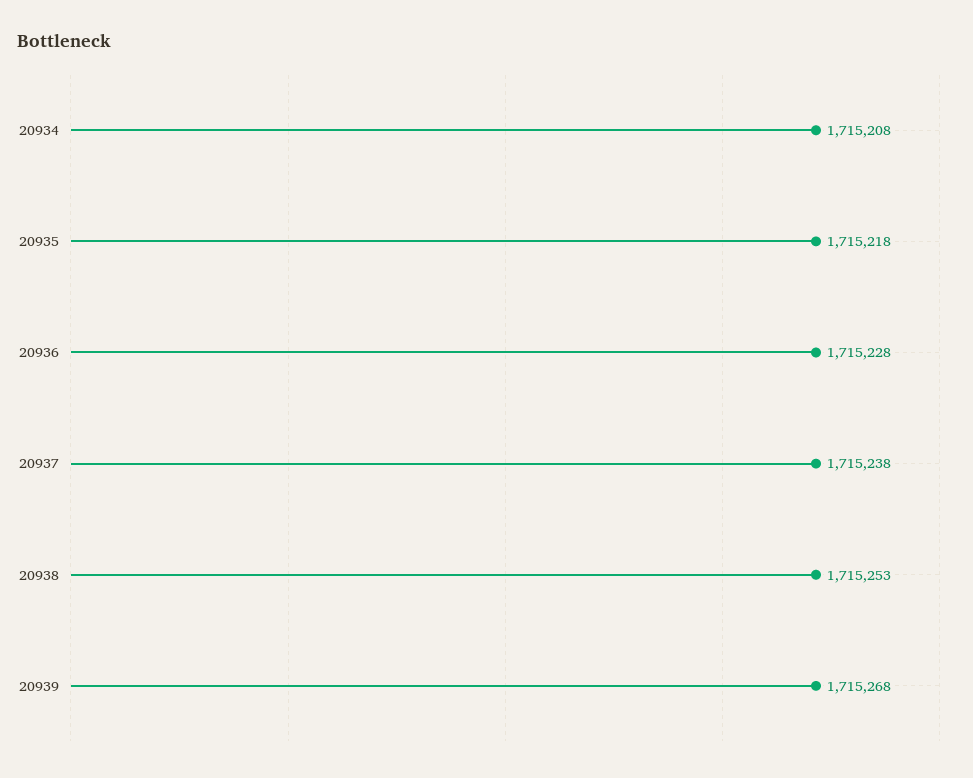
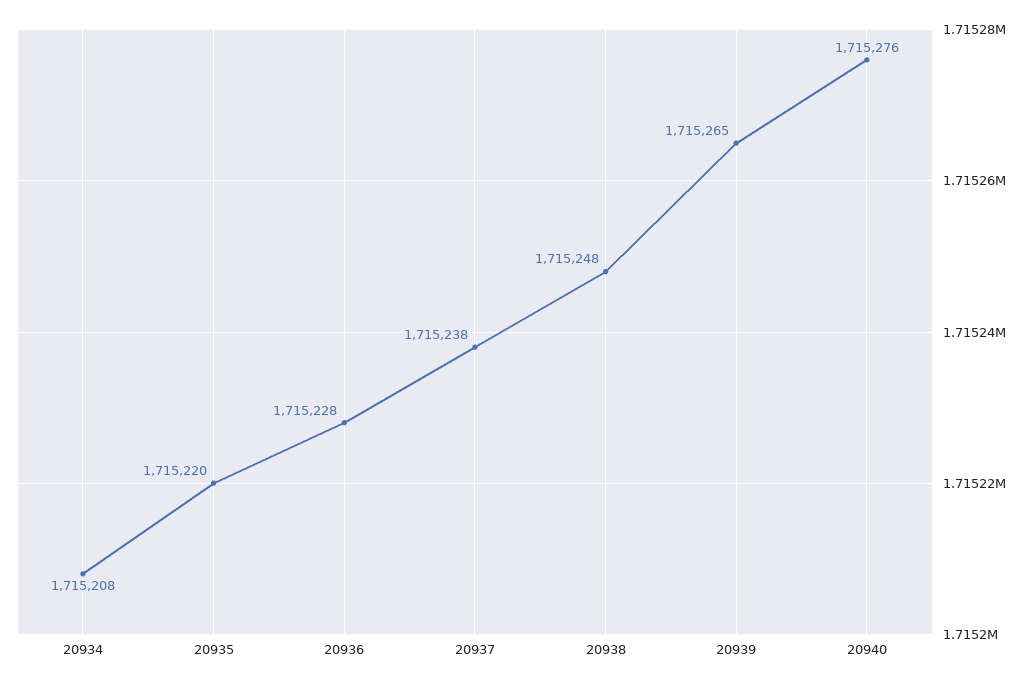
20935: 1715218 -> 1715220
20938: 1715253 -> 1715248
20939: 1715268 -> 1715265
20940: none -> 1715276

